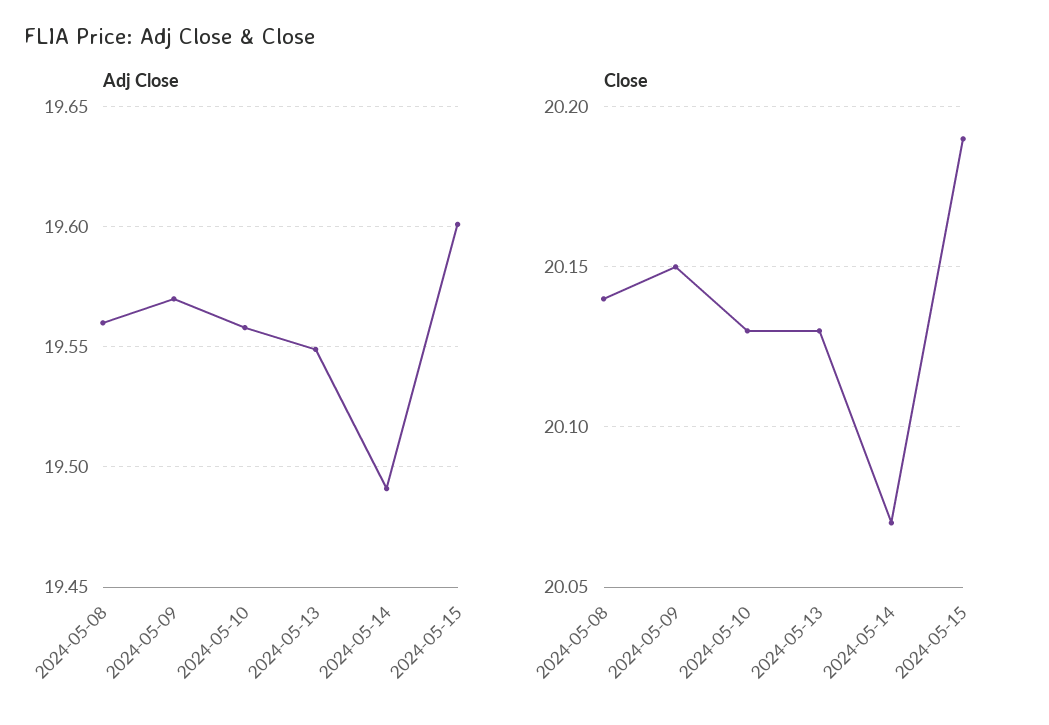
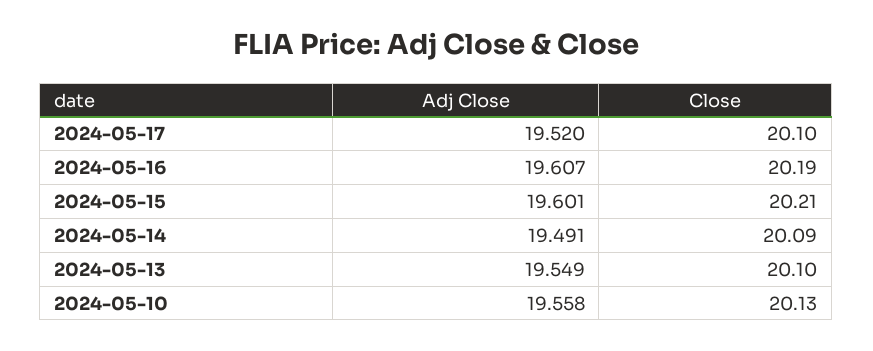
Adj Close, 2024-05-08: 19.56 -> none
Adj Close, 2024-05-09: 19.57 -> none
Close, 2024-05-08: 20.14 -> none
Close, 2024-05-09: 20.15 -> none
Close, 2024-05-13: 20.13 -> 20.1
Close, 2024-05-14: 20.07 -> 20.09
Close, 2024-05-15: 20.19 -> 20.21
Adj Close, 2024-05-17: none -> 19.52
Close, 2024-05-17: none -> 20.1
Adj Close, 2024-05-16: none -> 19.607
Close, 2024-05-16: none -> 20.19

